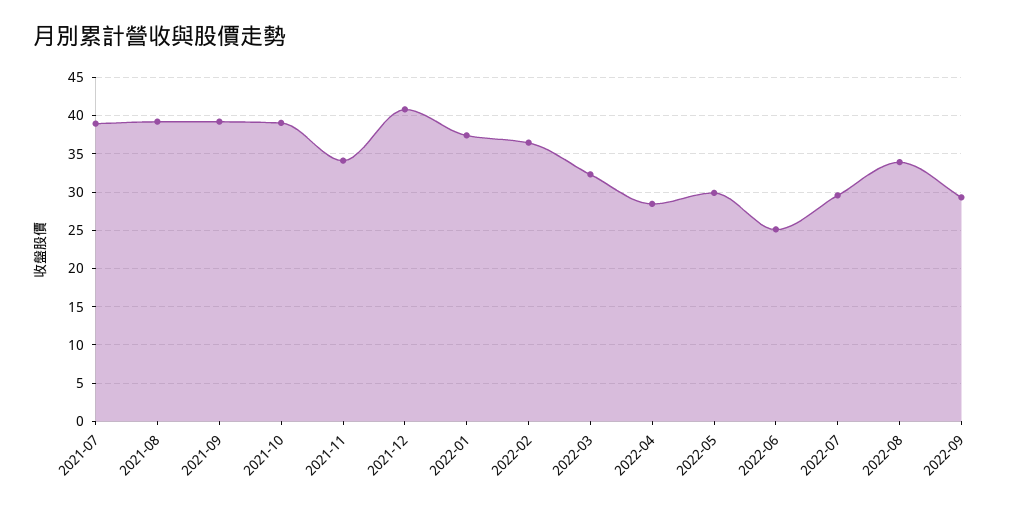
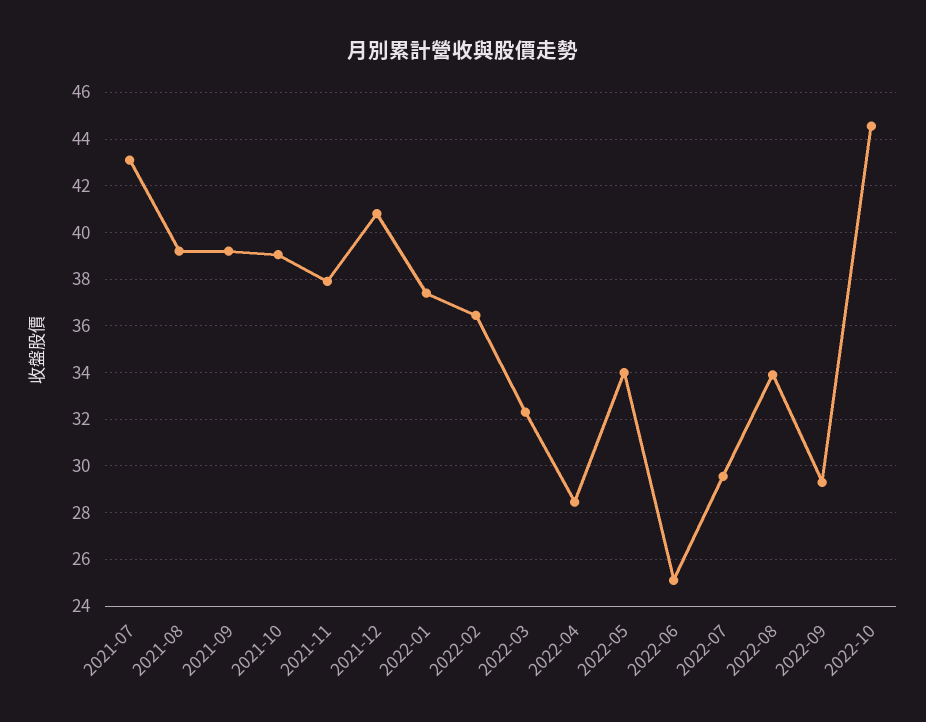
2021-07: 39 -> 43
2021-11: 34 -> 38
2022-05: 30 -> 34
2022-10: none -> 44.5

